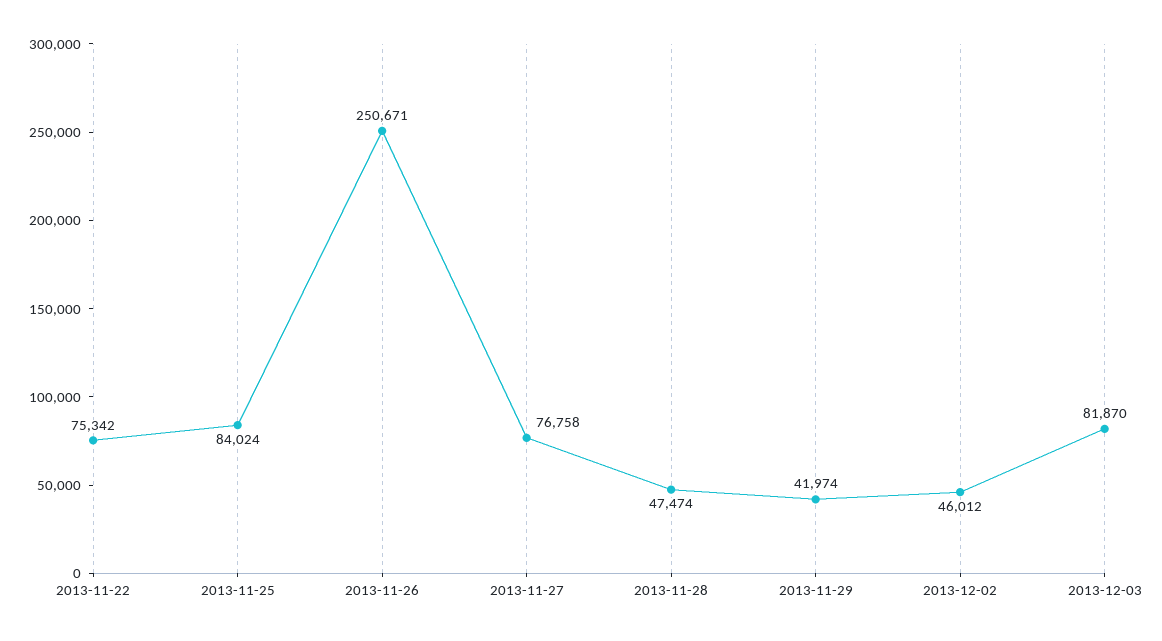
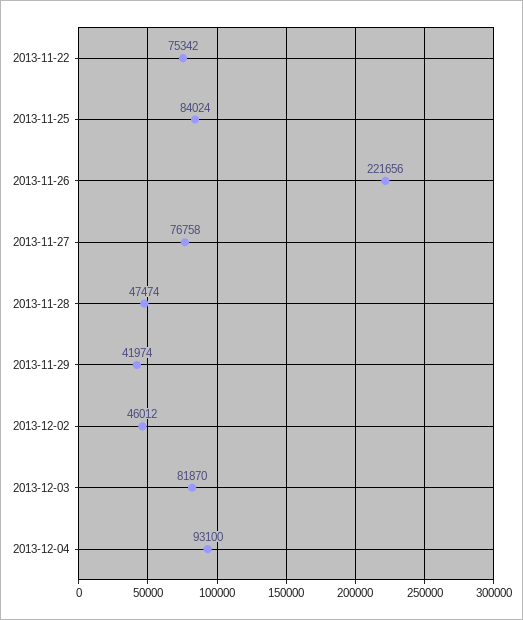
2013-11-26: 250671 -> 221656
2013-12-04: none -> 93100

